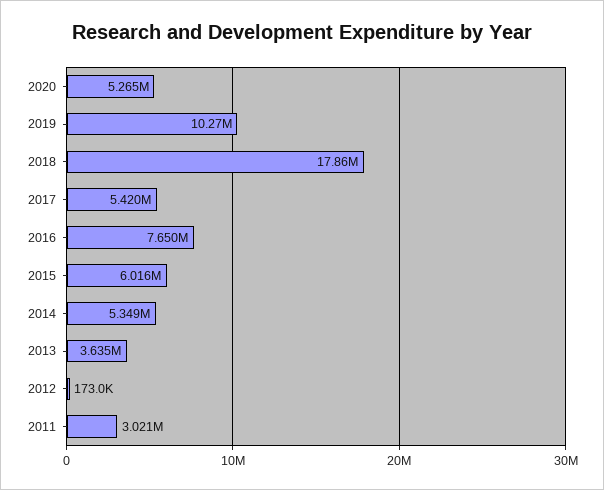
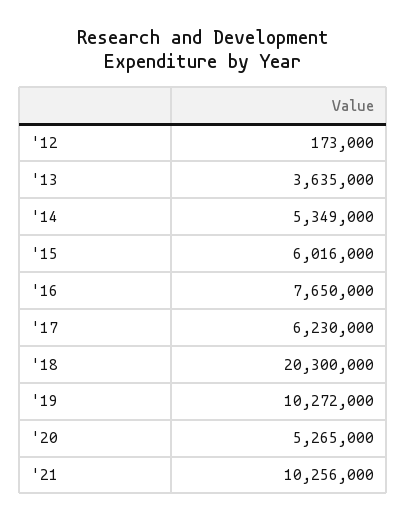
2018: 17860000 -> 20300000
2017: 5420000 -> 6230000
2011: 3021000 -> none
'21: none -> 10256000

